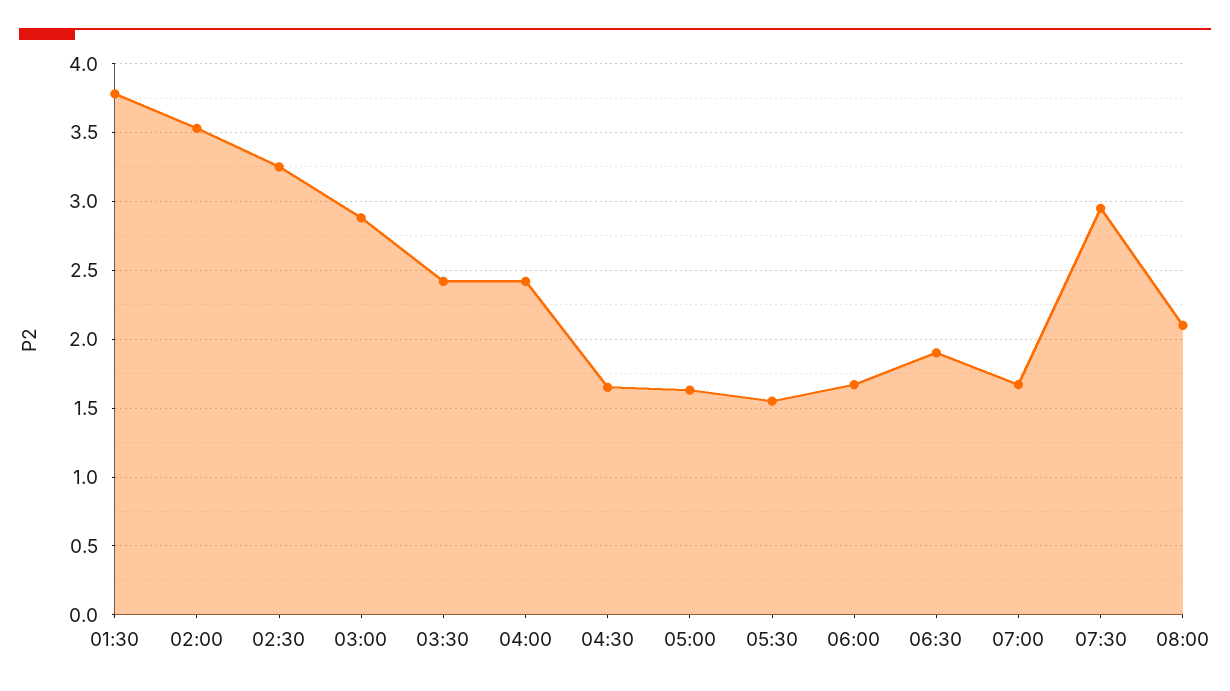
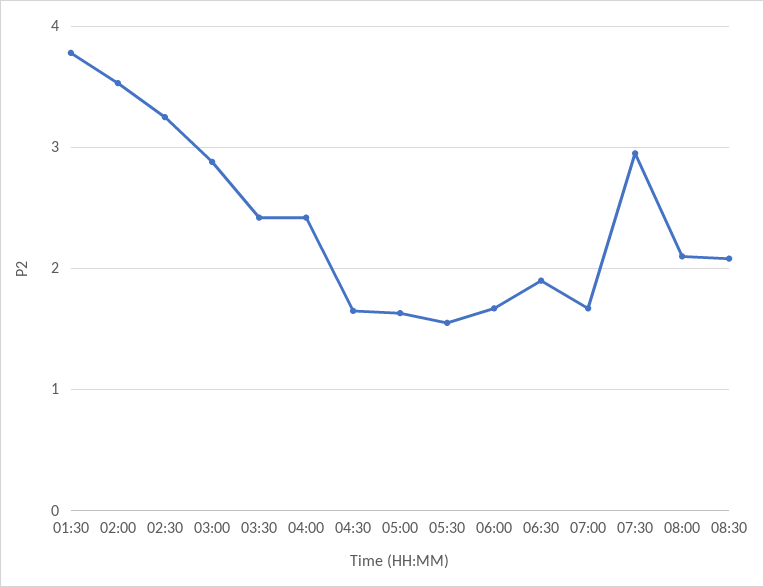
08:30: none -> 2.1

